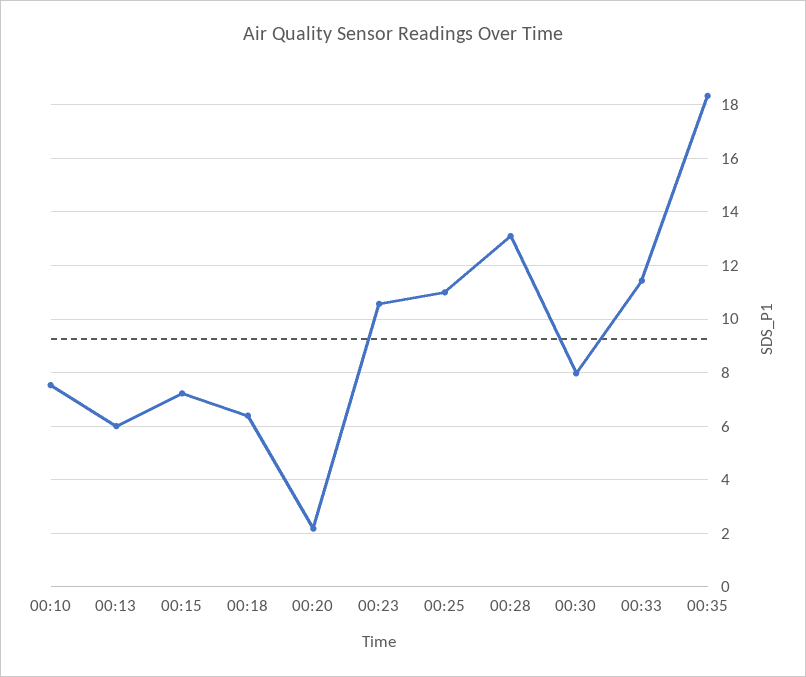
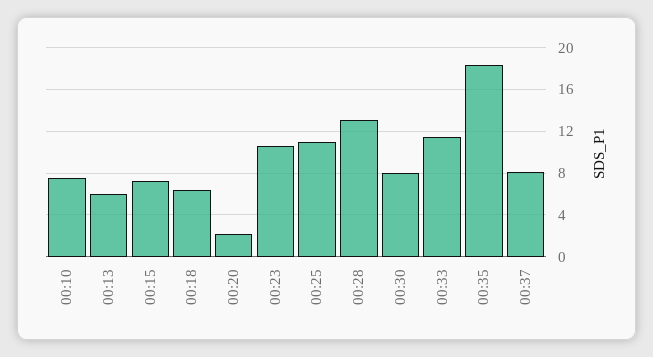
00:37: none -> 8

